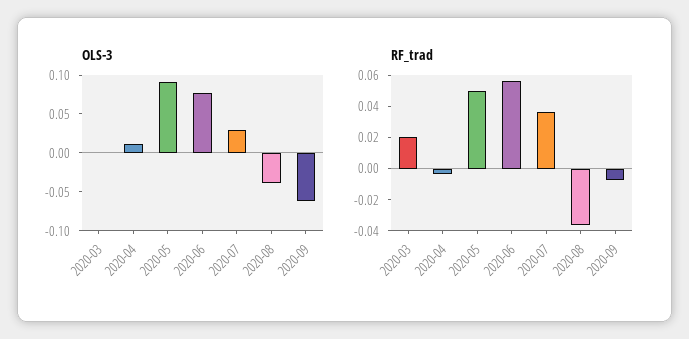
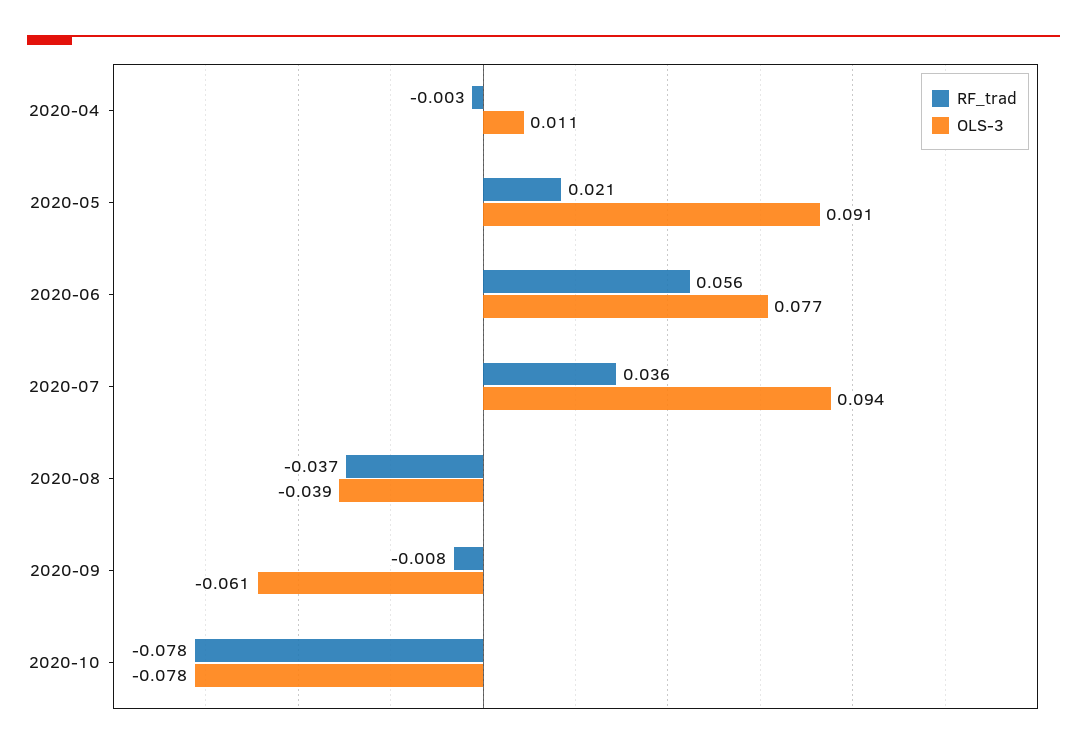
OLS-3, 2020-03: 0 -> none
OLS-3, 2020-07: 0.025 -> 0.094
RF_trad, 2020-03: 0.02 -> none
RF_trad, 2020-05: 0.05 -> 0.021
RF_trad, 2020-10: none -> -0.078
OLS-3, 2020-10: none -> -0.078

